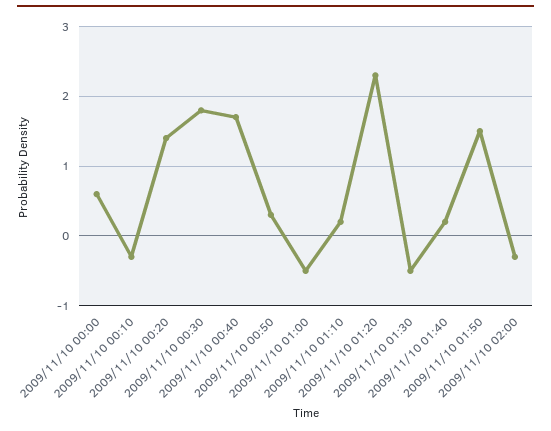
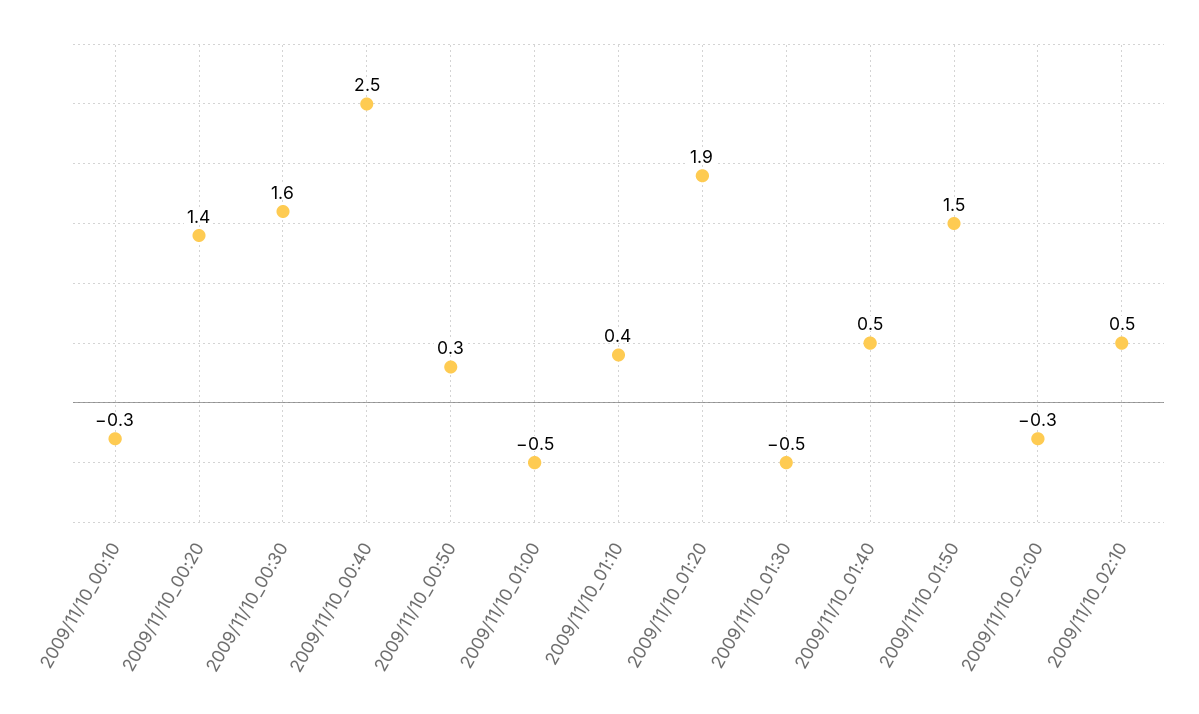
2009/11/10 00:00: 0.6 -> none
2009/11/10 00:30: 1.8 -> 1.6
2009/11/10 00:40: 1.7 -> 2.5
2009/11/10 01:10: 0.2 -> 0.4
2009/11/10 01:20: 2.3 -> 1.9
2009/11/10 01:40: 0.2 -> 0.5
2009/11/10_02:10: none -> 0.5

